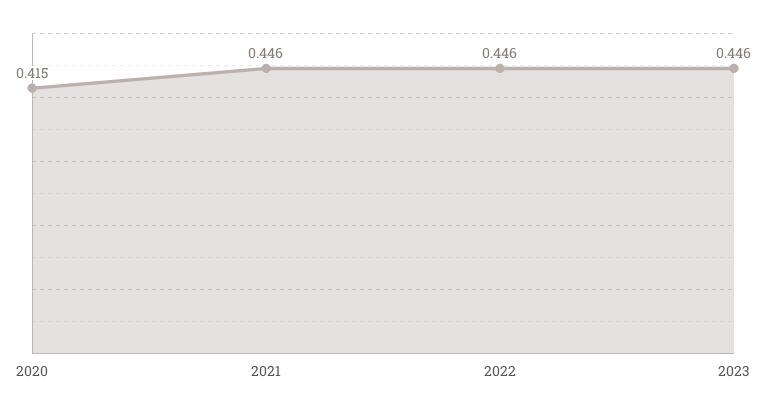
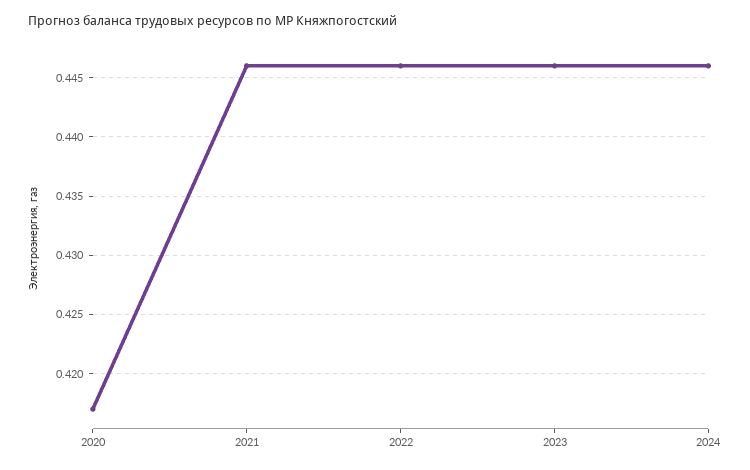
2020: 0.415 -> 0.417
2024: none -> 0.446

